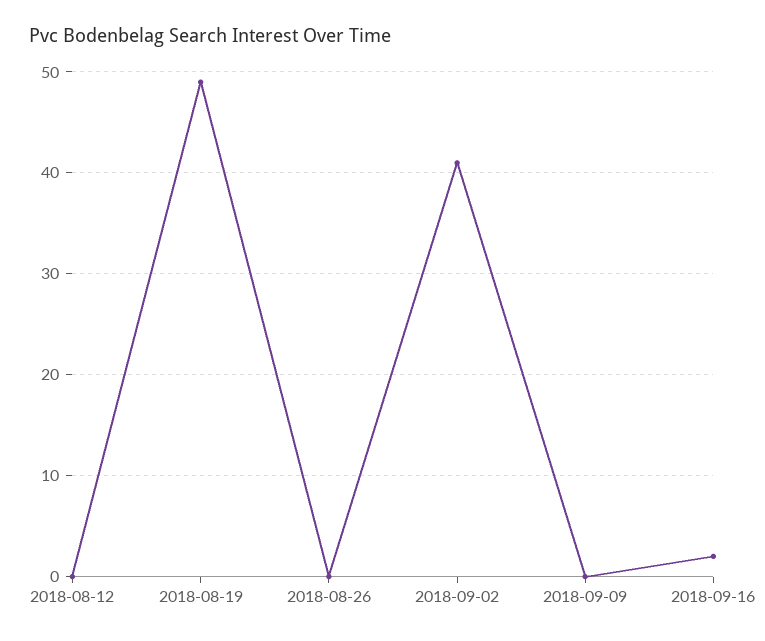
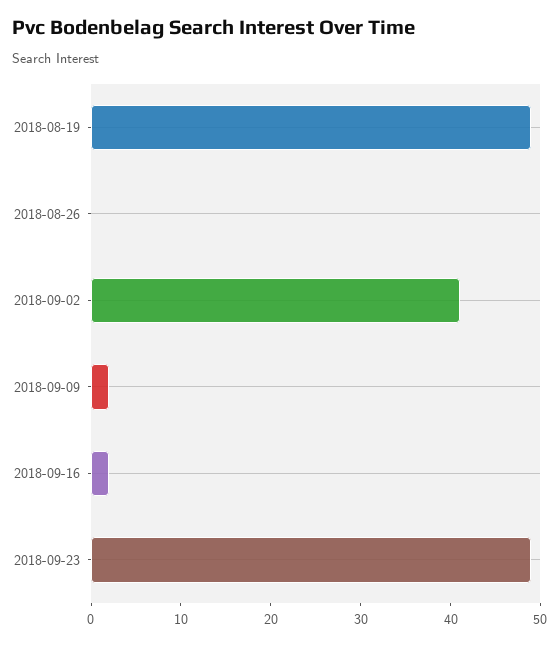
2018-08-12: 0 -> none
2018-09-09: 0 -> 2
2018-09-23: none -> 49

